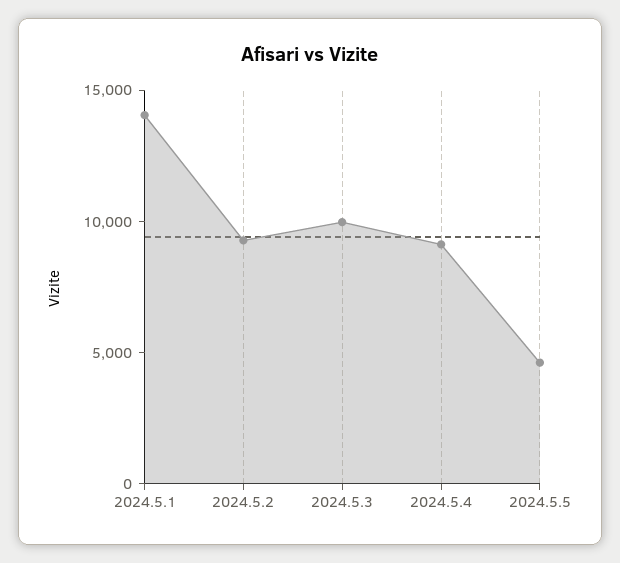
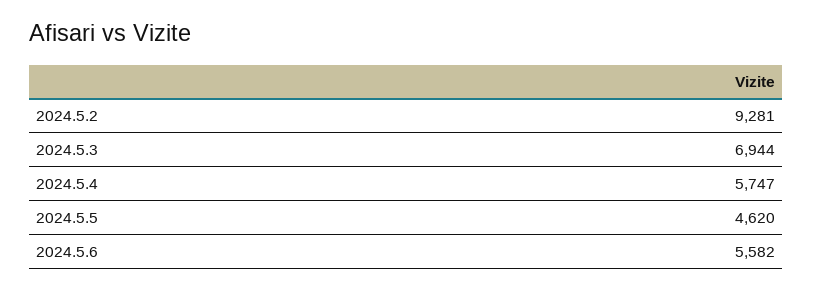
2024.5.1: 14000 -> none
2024.5.3: 10000 -> 6944
2024.5.4: 9000 -> 5747
2024.5.6: none -> 5582

